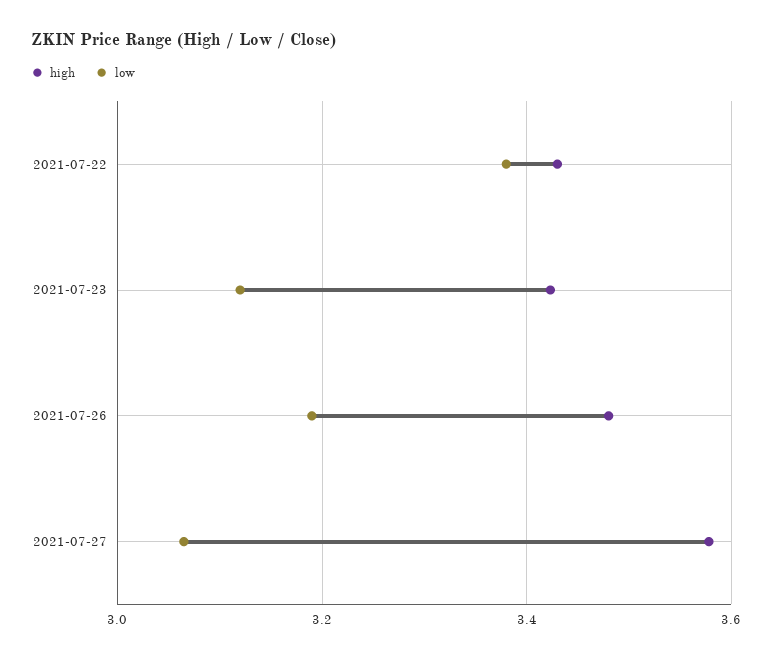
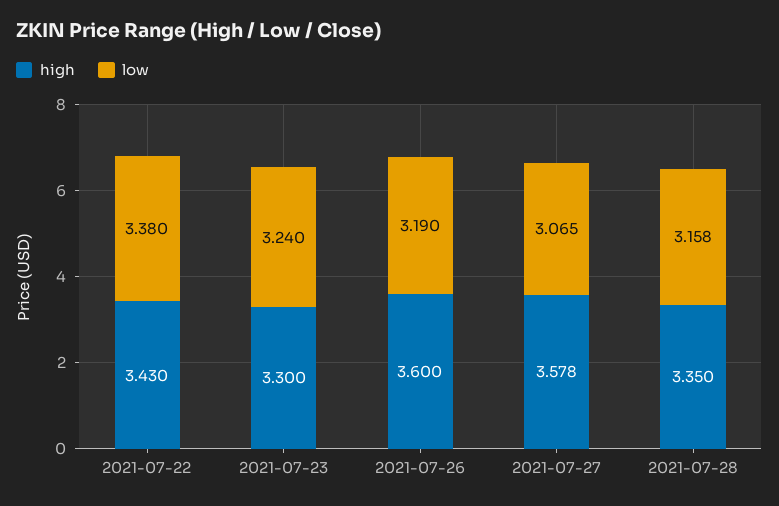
high, 2021-07-23: 3.42 -> 3.3
low, 2021-07-23: 3.12 -> 3.24
high, 2021-07-26: 3.48 -> 3.6
high, 2021-07-28: none -> 3.35
low, 2021-07-28: none -> 3.158

